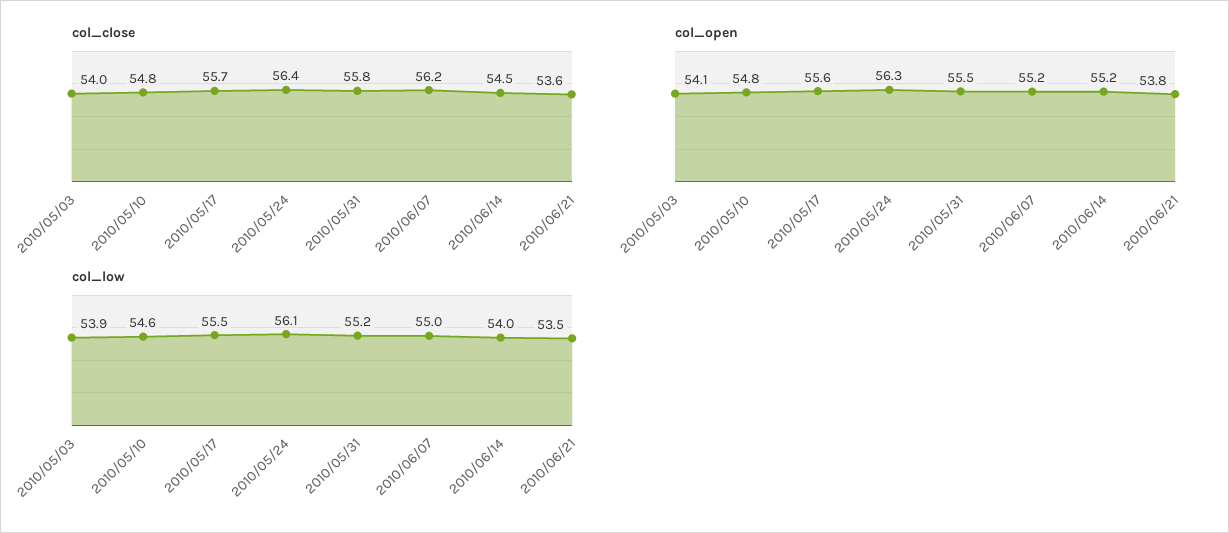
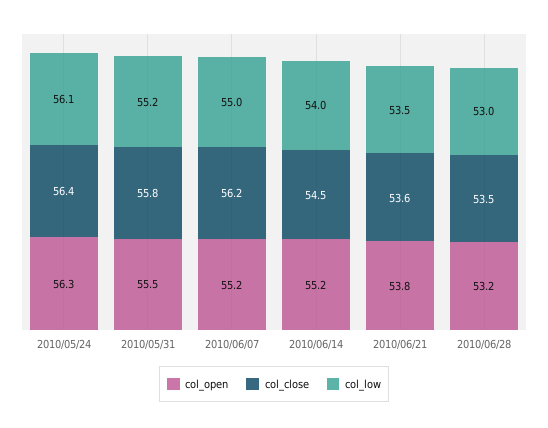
col_close, 2010/05/03: 54 -> none
col_close, 2010/05/10: 54.8 -> none
col_close, 2010/05/17: 55.7 -> none
col_open, 2010/05/03: 54.1 -> none
col_open, 2010/05/10: 54.8 -> none
col_open, 2010/05/17: 55.6 -> none
col_low, 2010/05/03: 53.9 -> none
col_low, 2010/05/10: 54.6 -> none
col_low, 2010/05/17: 55.5 -> none
col_open, 2010/06/28: none -> 53.2
col_close, 2010/06/28: none -> 53.5
col_low, 2010/06/28: none -> 53

